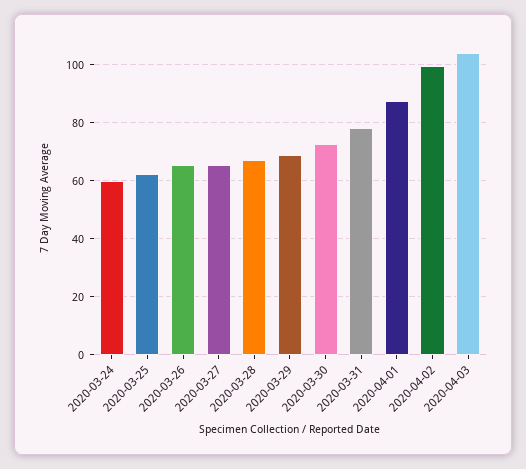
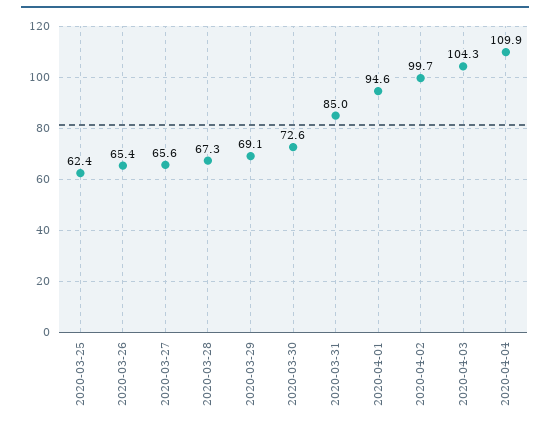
2020-03-24: 60 -> none
2020-03-31: 77.5 -> 85
2020-04-01: 87.5 -> 94.6
2020-04-04: none -> 109.9

